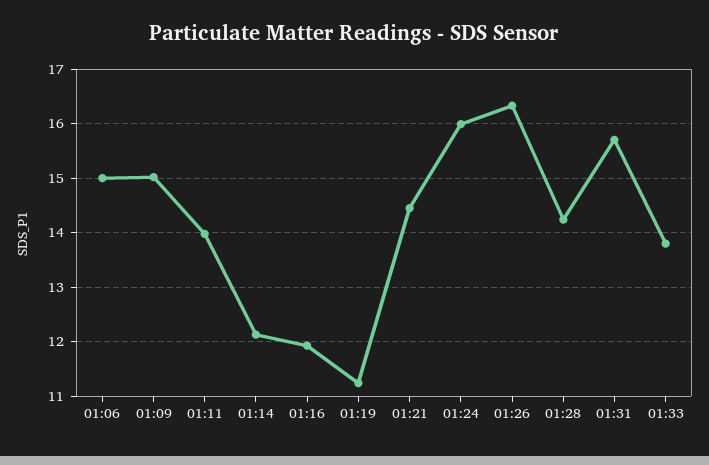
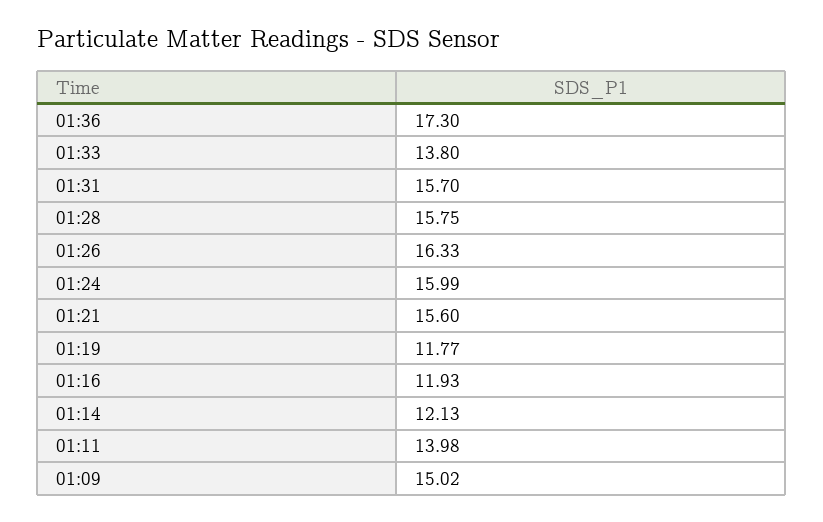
01:06: 15 -> none
01:19: 11.2 -> 11.77
01:21: 14.4 -> 15.6
01:28: 14.2 -> 15.75
01:36: none -> 17.3

